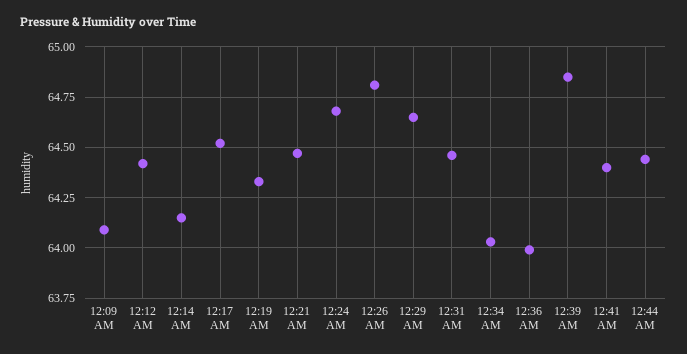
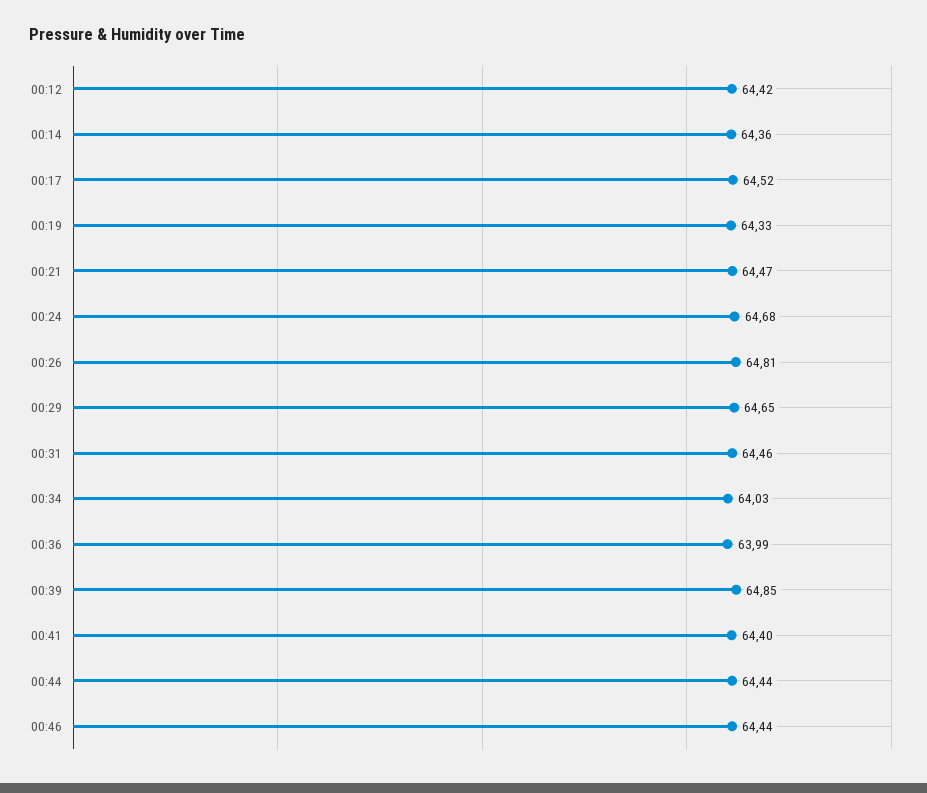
12:09 AM: 64.1 -> none
12:14 AM: 64.15 -> 64.36
00:46: none -> 64.44

